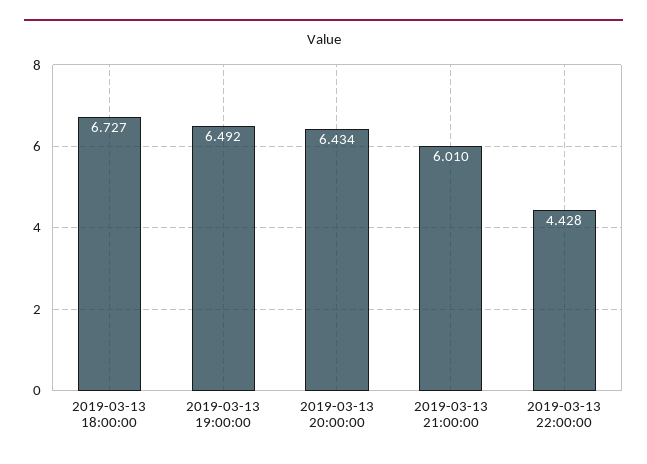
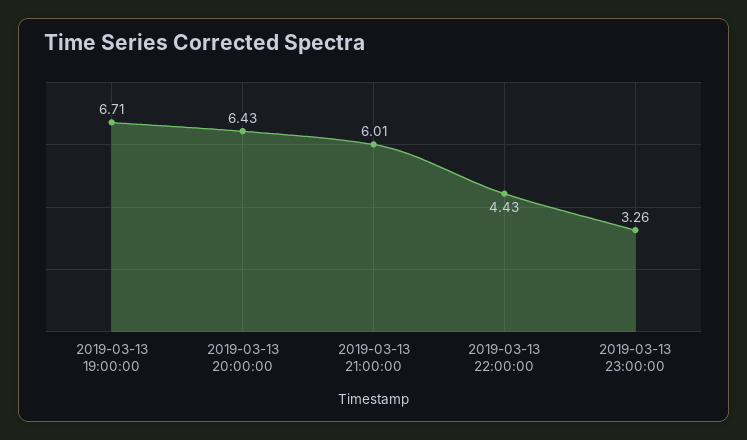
2019-03-13 18:00:00: 6.727 -> none
2019-03-13 19:00:00: 6.492 -> 6.71
2019-03-13 23:00:00: none -> 3.26

